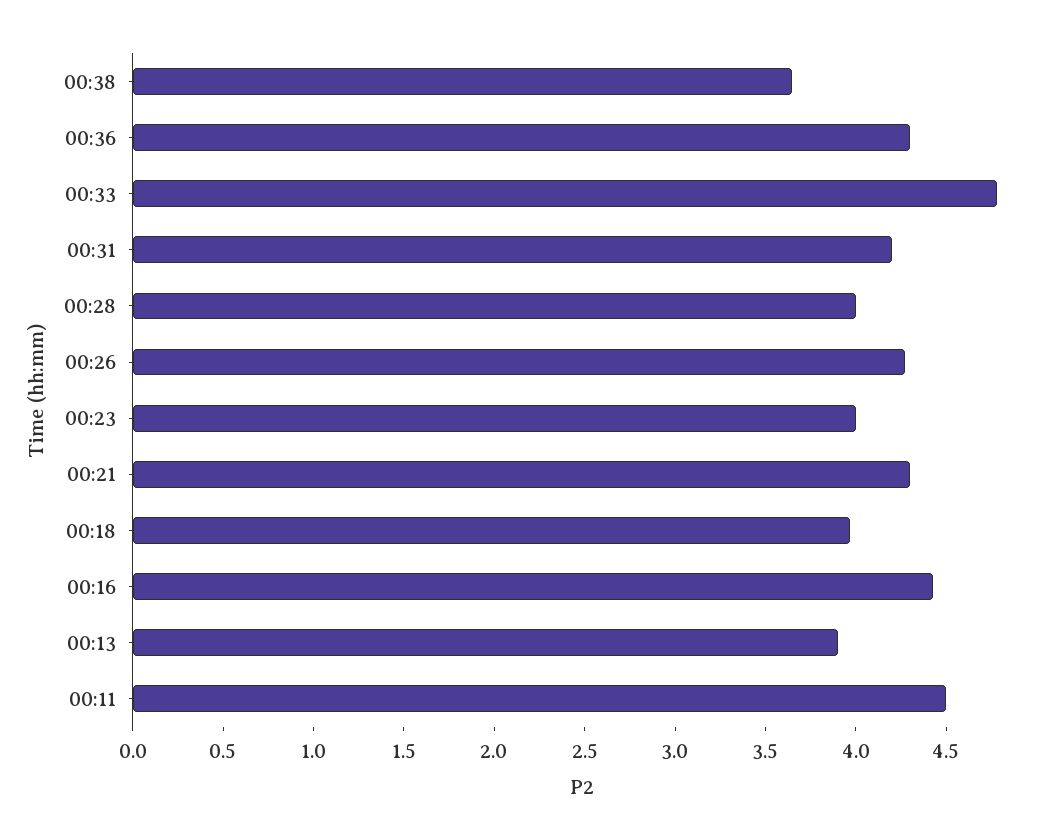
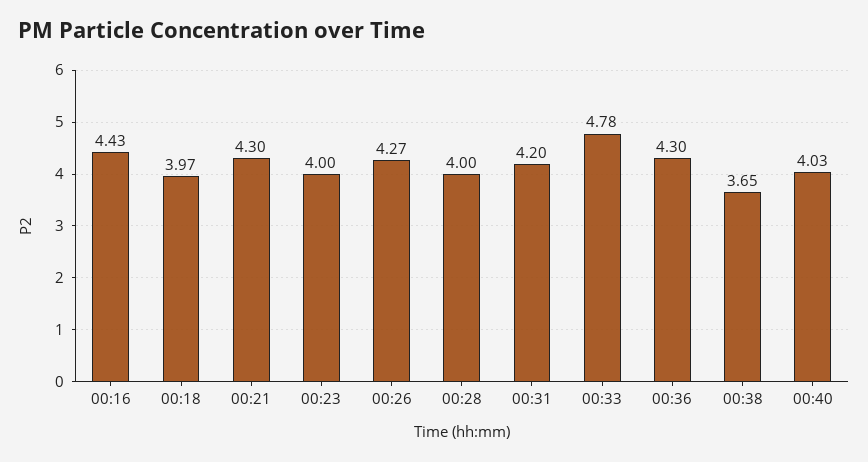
00:13: 3.9 -> none
00:11: 4.5 -> none
00:40: none -> 4.03

